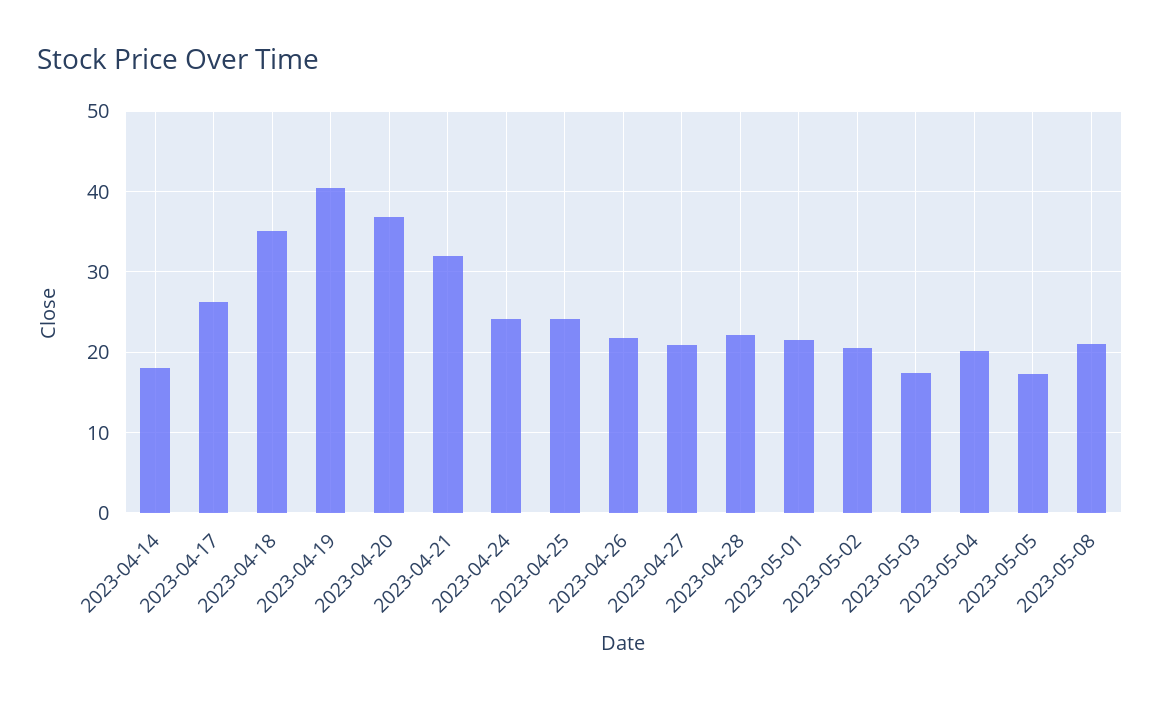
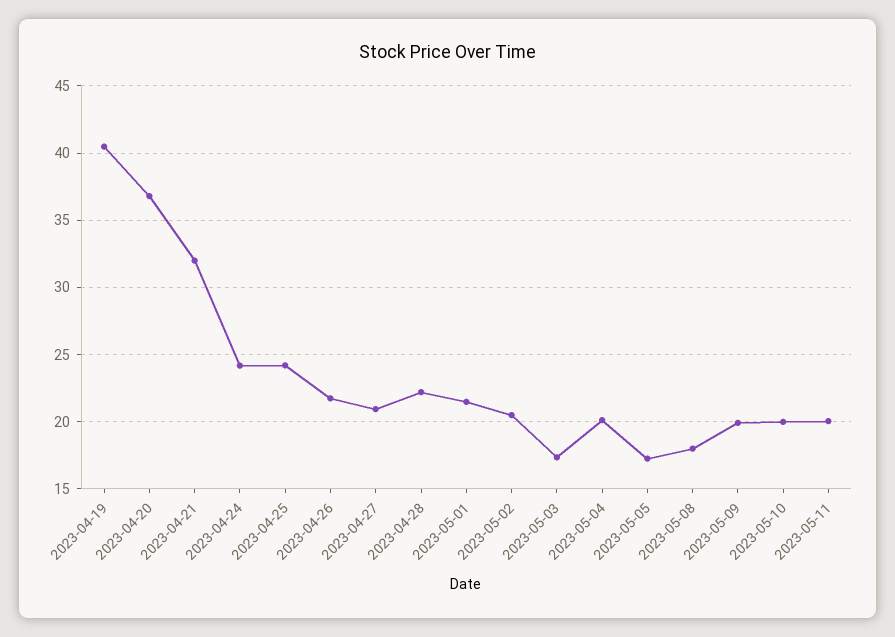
2023-04-14: 18 -> none
2023-04-17: 26 -> none
2023-04-18: 35 -> none
2023-05-08: 21 -> 18
2023-05-09: none -> 20
2023-05-10: none -> 20
2023-05-11: none -> 20

